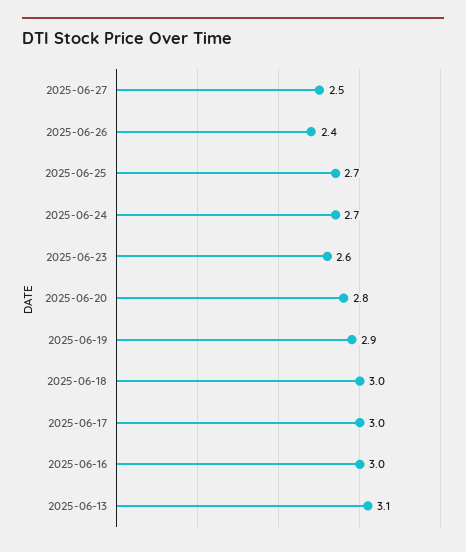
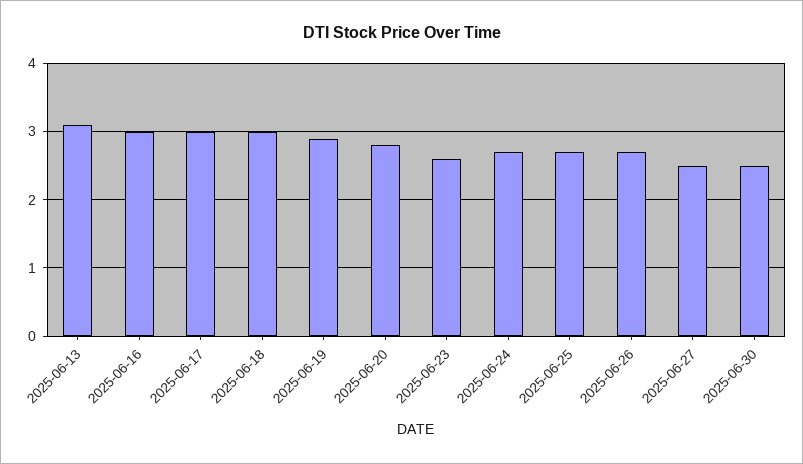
2025-06-26: 2.4 -> 2.7
2025-06-30: none -> 2.5

